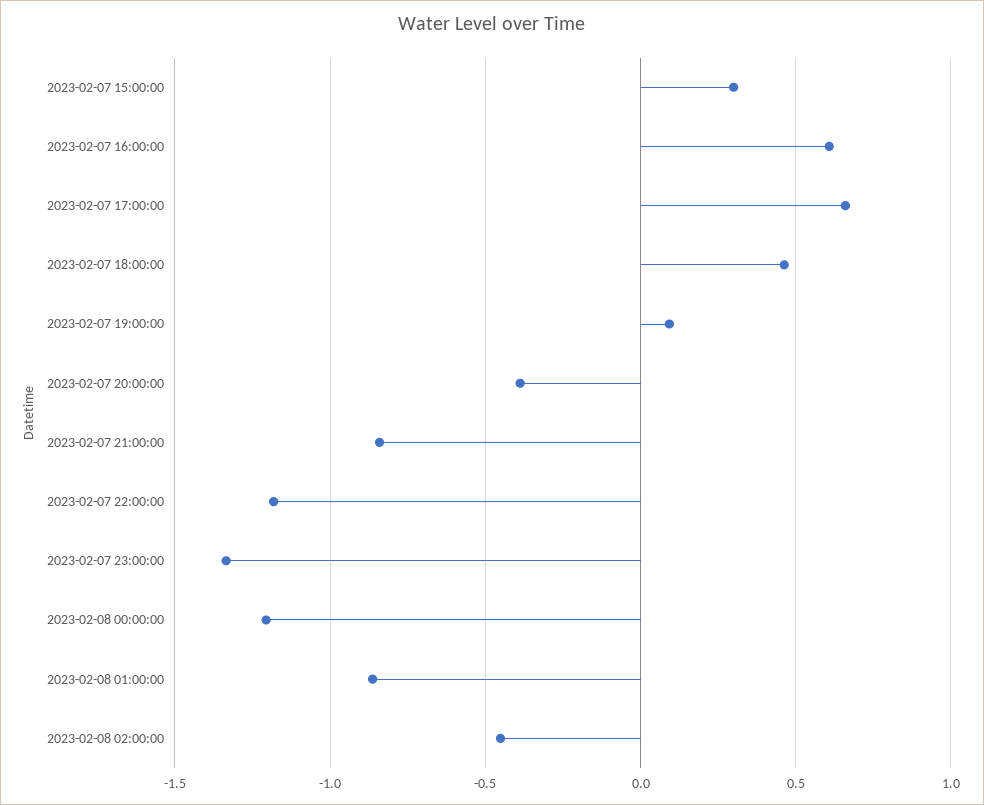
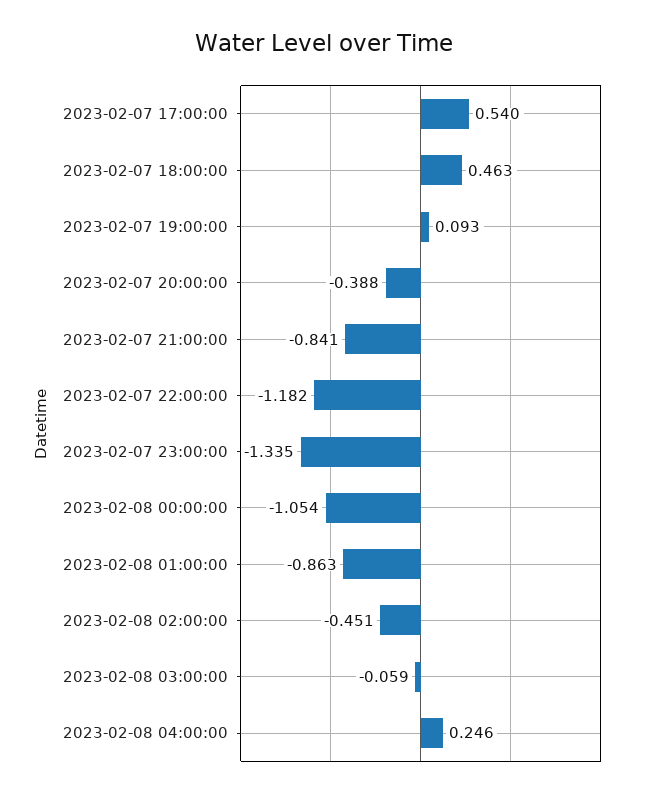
2023-02-07 15:00:00: 0.3 -> none
2023-02-07 16:00:00: 0.6 -> none
2023-02-07 17:00:00: 0.65 -> 0.54
2023-02-08 00:00:00: -1.2 -> -1.054
2023-02-08 03:00:00: none -> -0.059
2023-02-08 04:00:00: none -> 0.246

